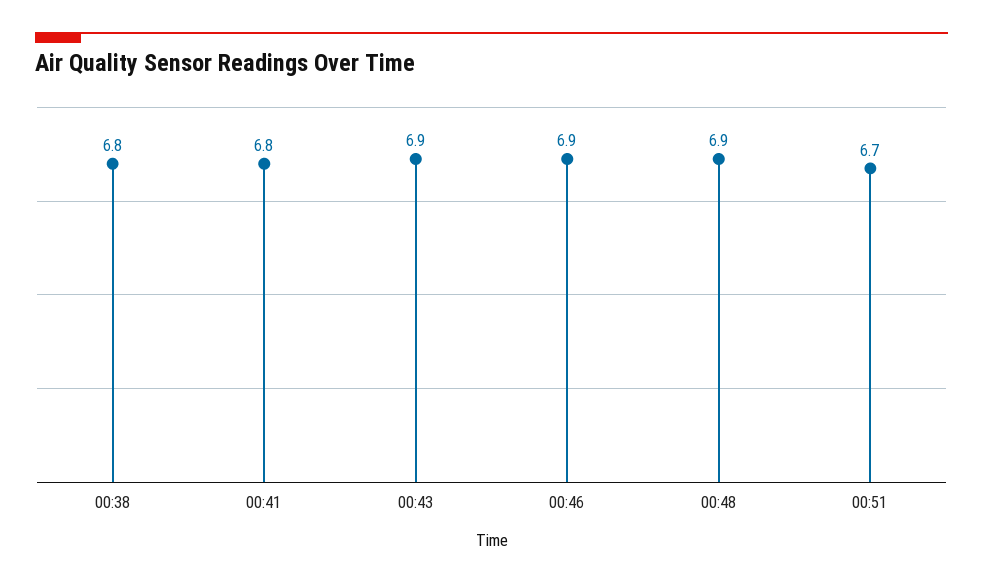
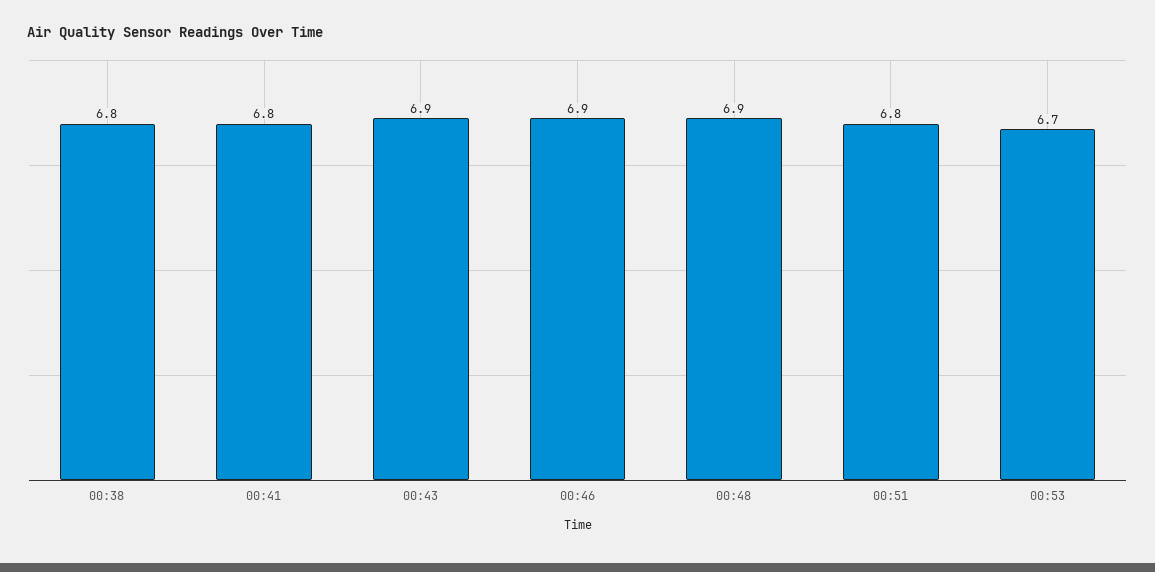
00:51: 6.7 -> 6.8
00:53: none -> 6.7

